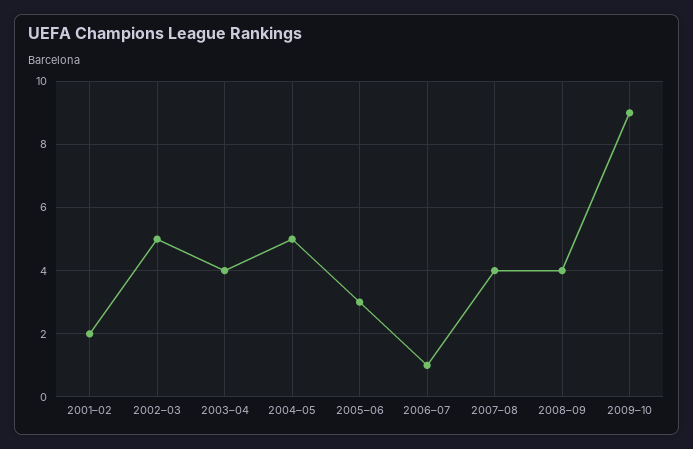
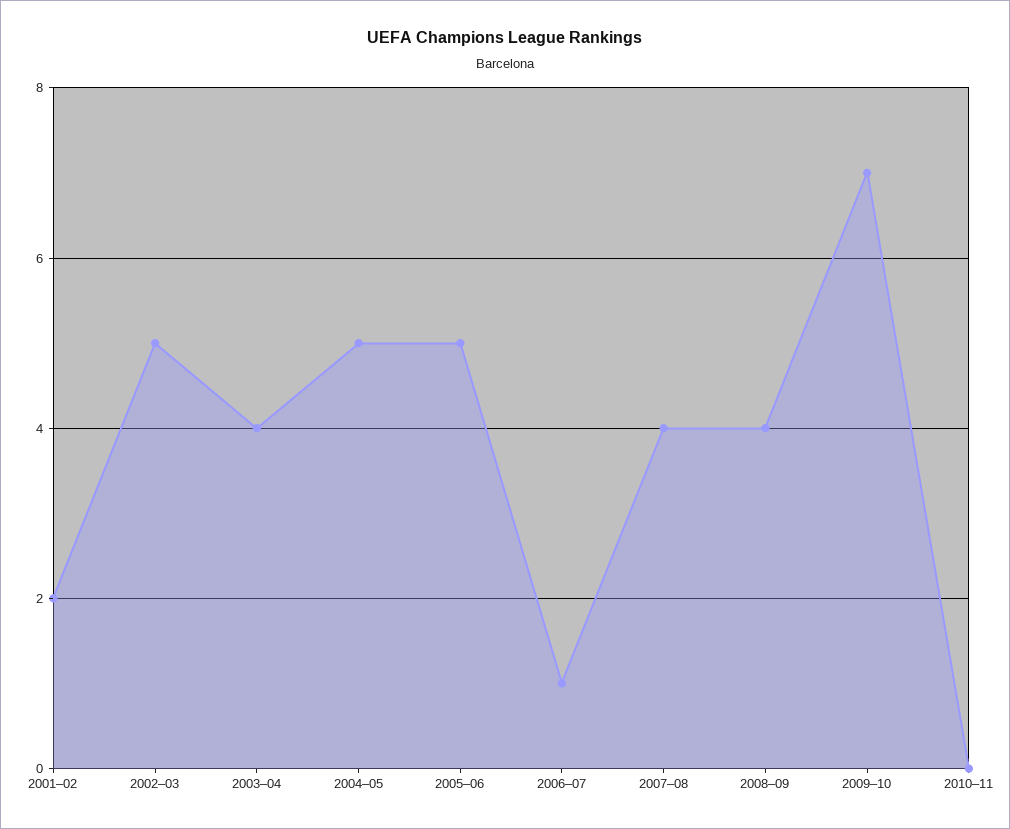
2005–06: 3 -> 5
2009–10: 9 -> 7
2010–11: none -> 0

